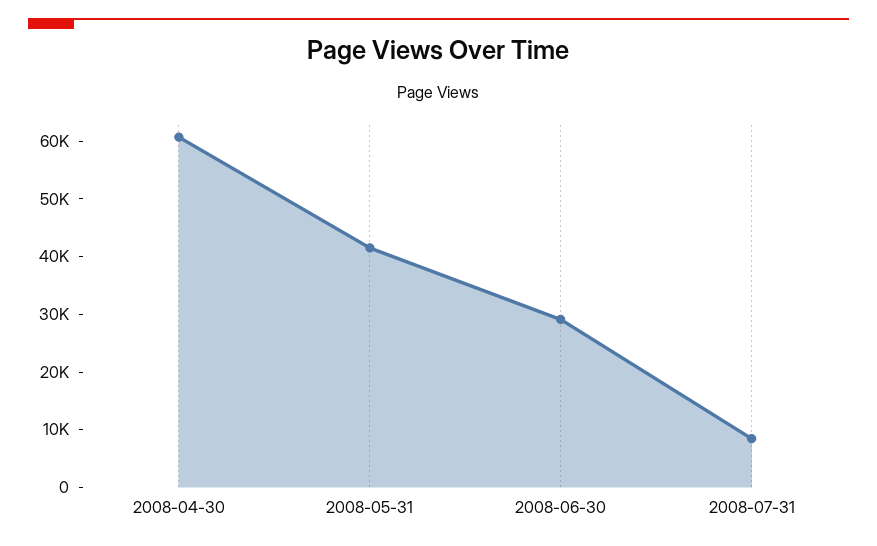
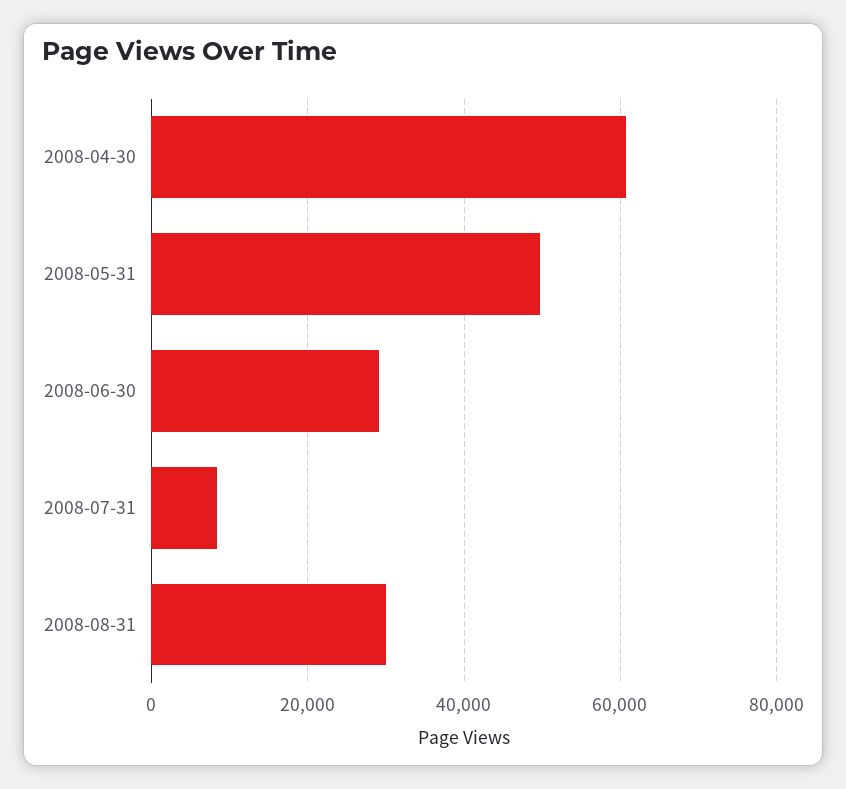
2008-05-31: 42000 -> 50000
2008-08-31: none -> 30000

